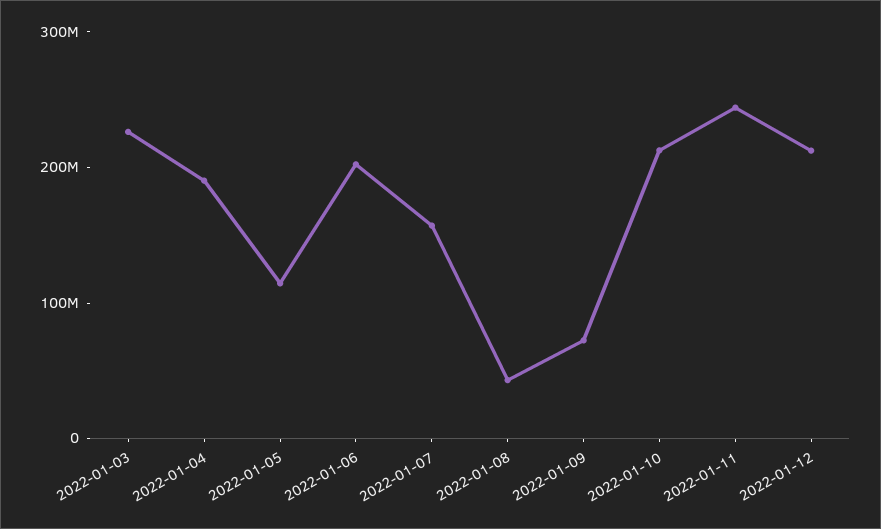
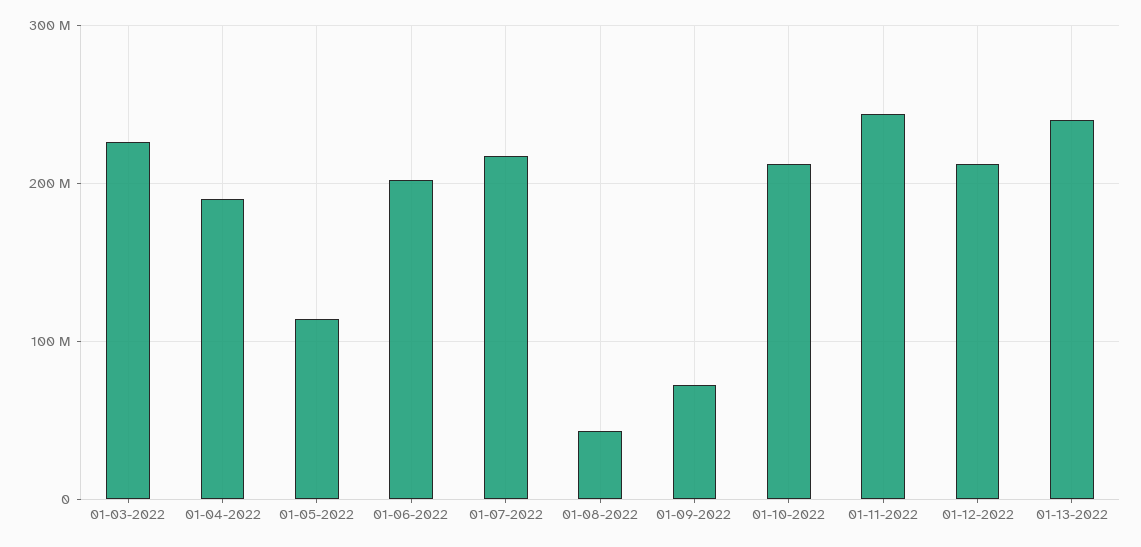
2022-01-07: 160000000 -> 220000000
01-13-2022: none -> 240000000

